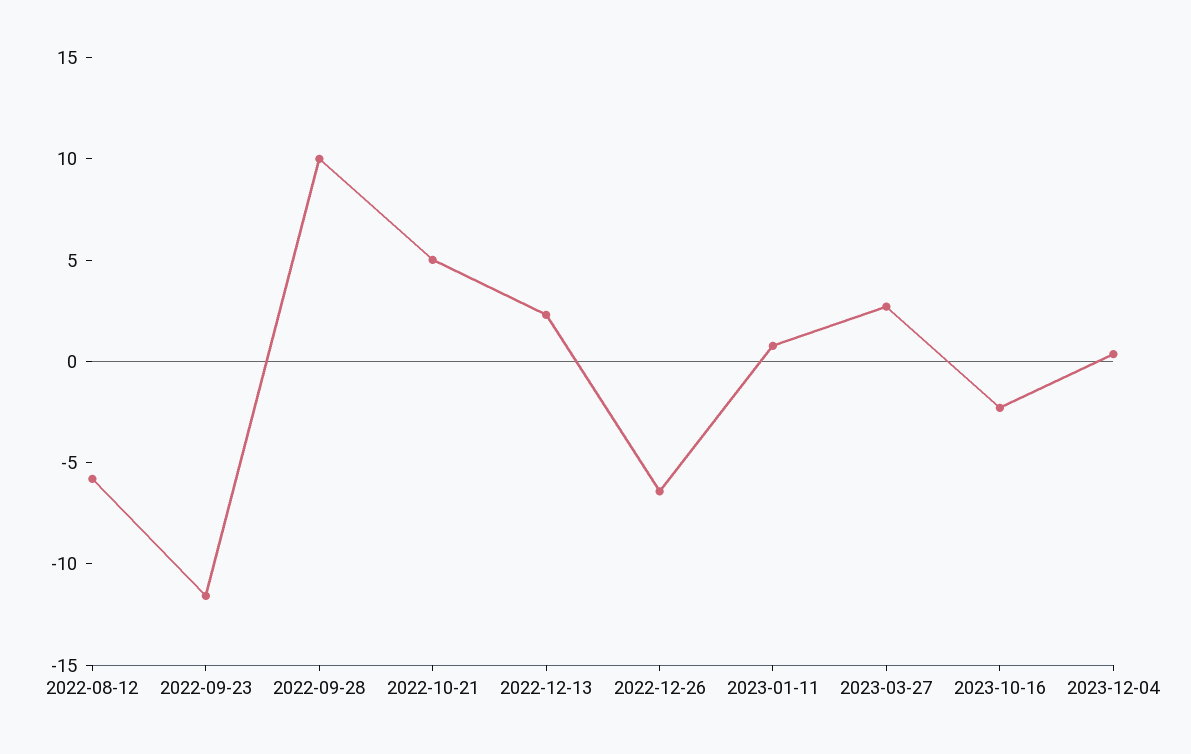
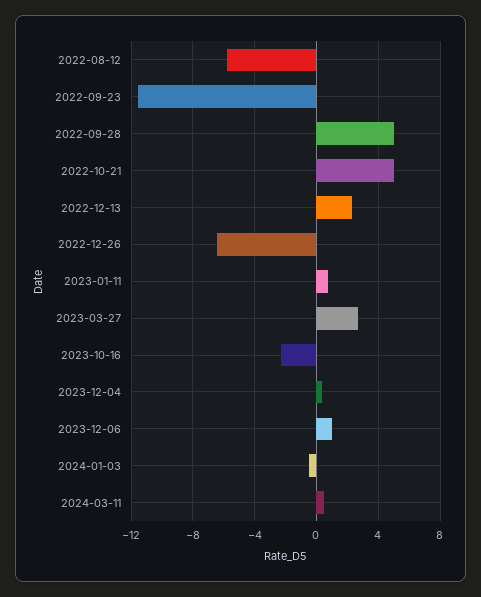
2022-09-28: 10 -> 5
2023-12-06: none -> 1
2024-01-03: none -> -0.5
2024-03-11: none -> 0.5

